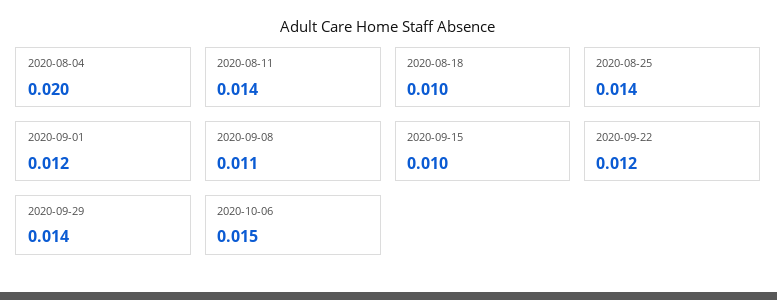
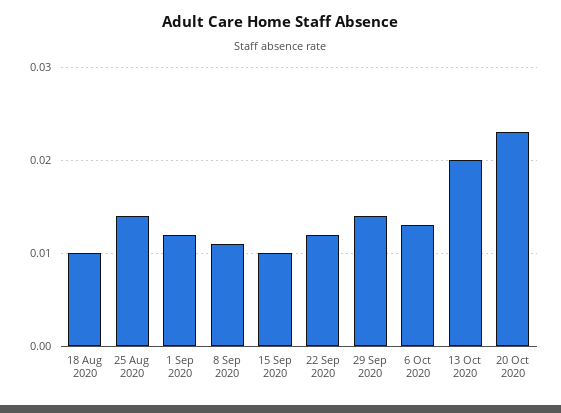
2020-08-04: 0.02 -> none
2020-08-11: 0.014 -> none
2020-10-06: 0.015 -> 0.013
13 Oct 2020: none -> 0.02
20 Oct 2020: none -> 0.023

